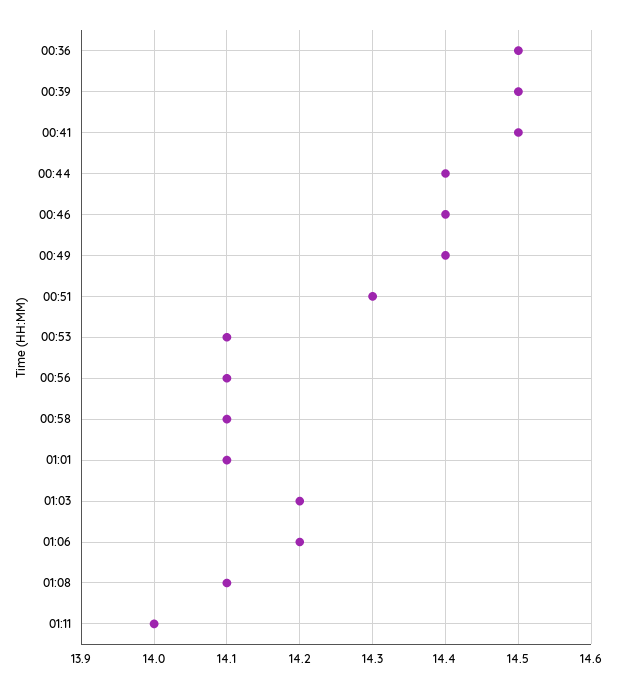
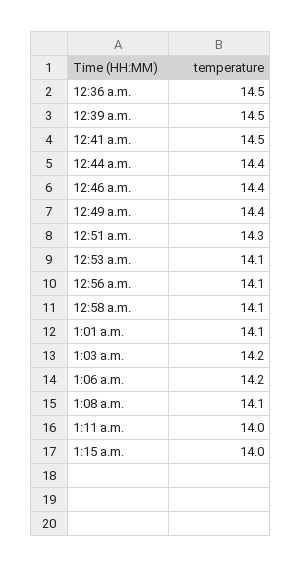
1:15 a.m.: none -> 14

